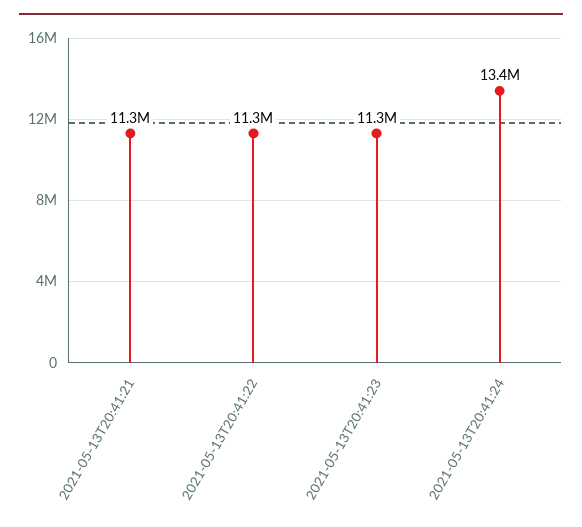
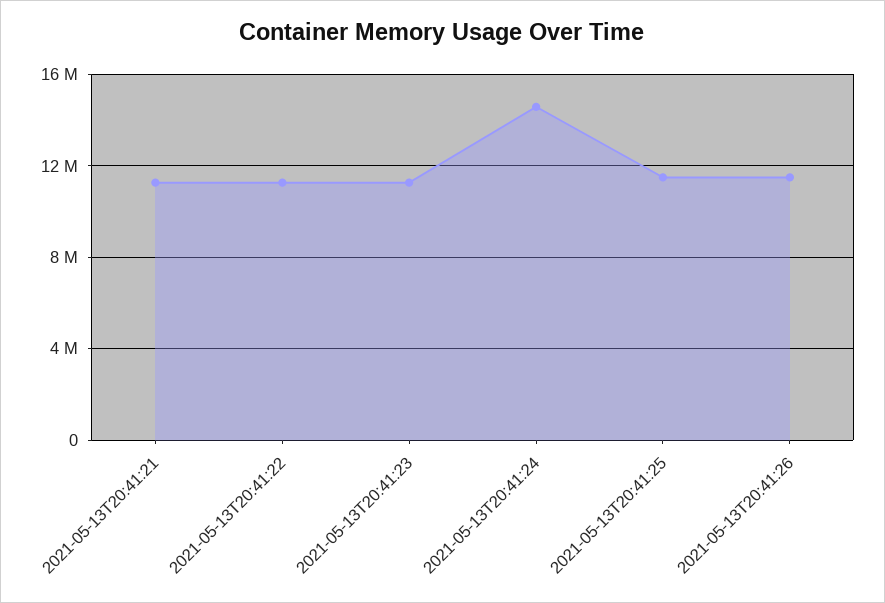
2021-05-13T20:41:24: 13400000 -> 14500000
2021-05-13T20:41:25: none -> 11500000
2021-05-13T20:41:26: none -> 11500000

